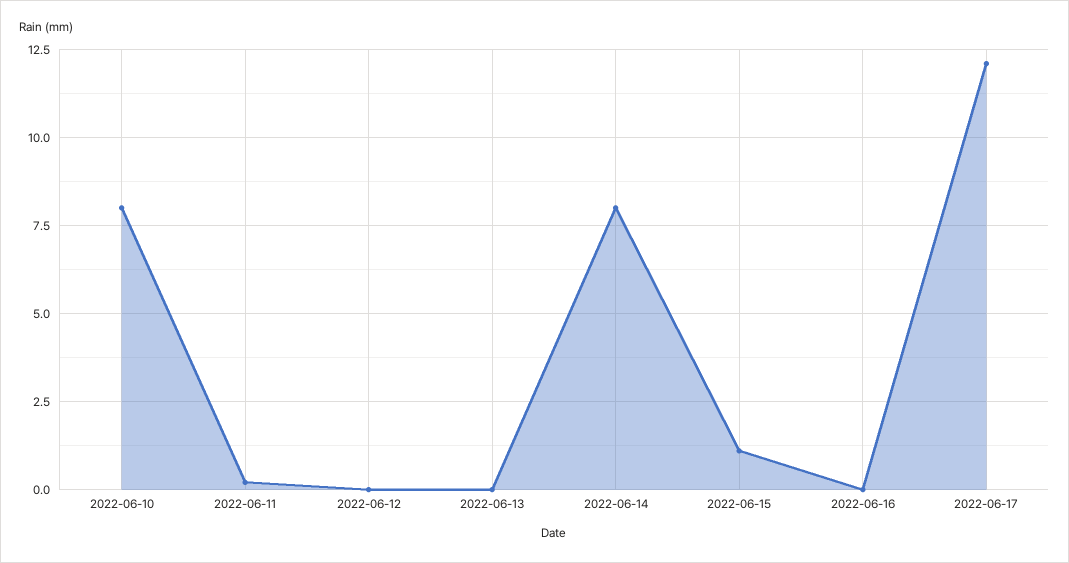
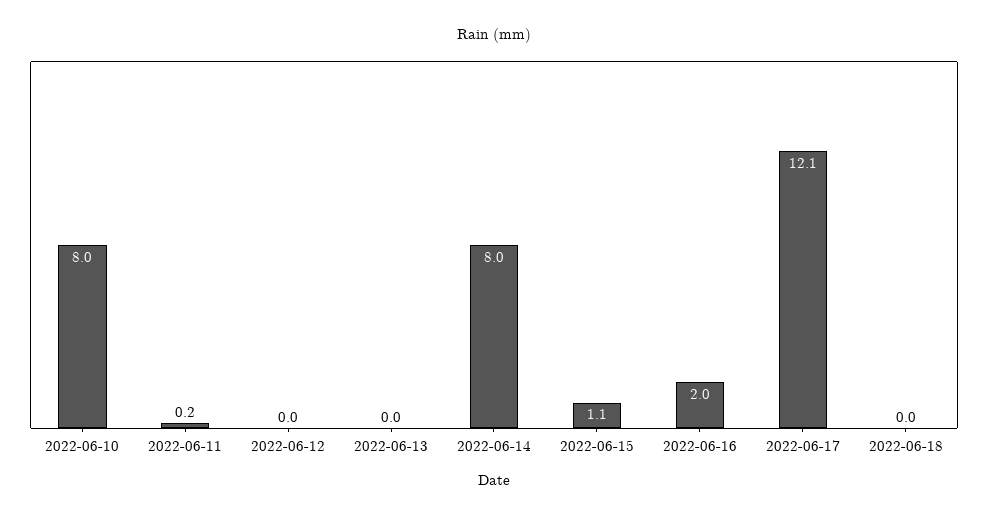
2022-06-16: 0 -> 2
2022-06-18: none -> 0

